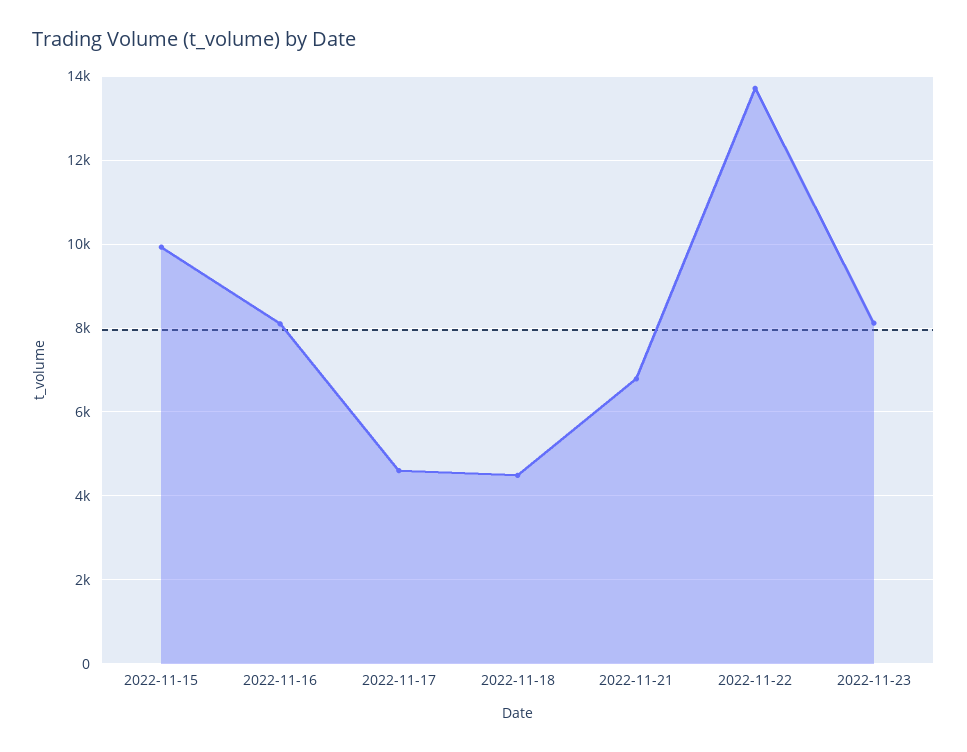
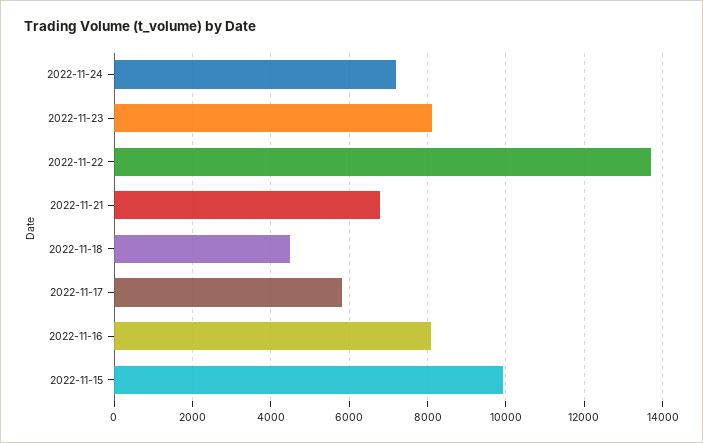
2022-11-17: 4600 -> 5800
2022-11-24: none -> 7200

